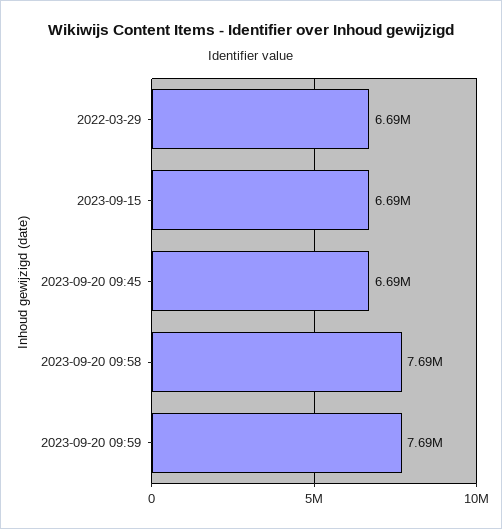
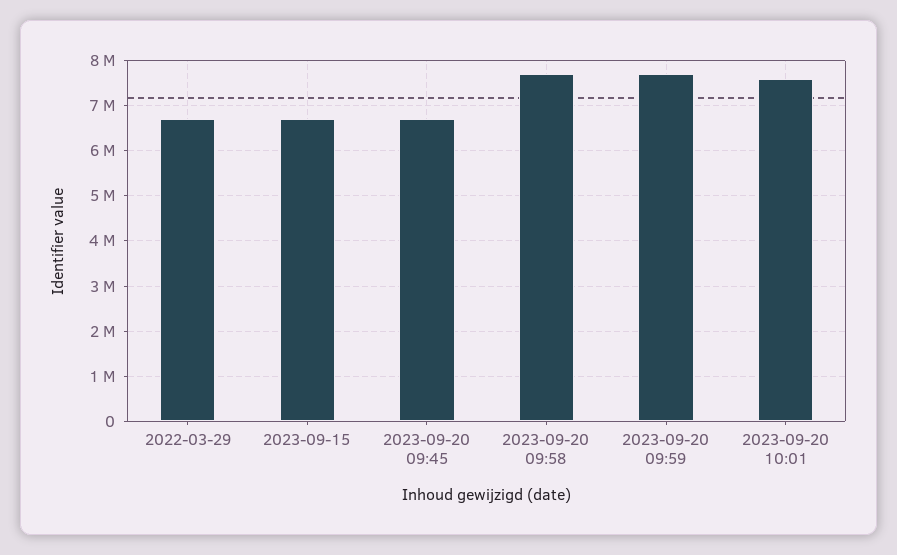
2023-09-20 10:01: none -> 7600000

